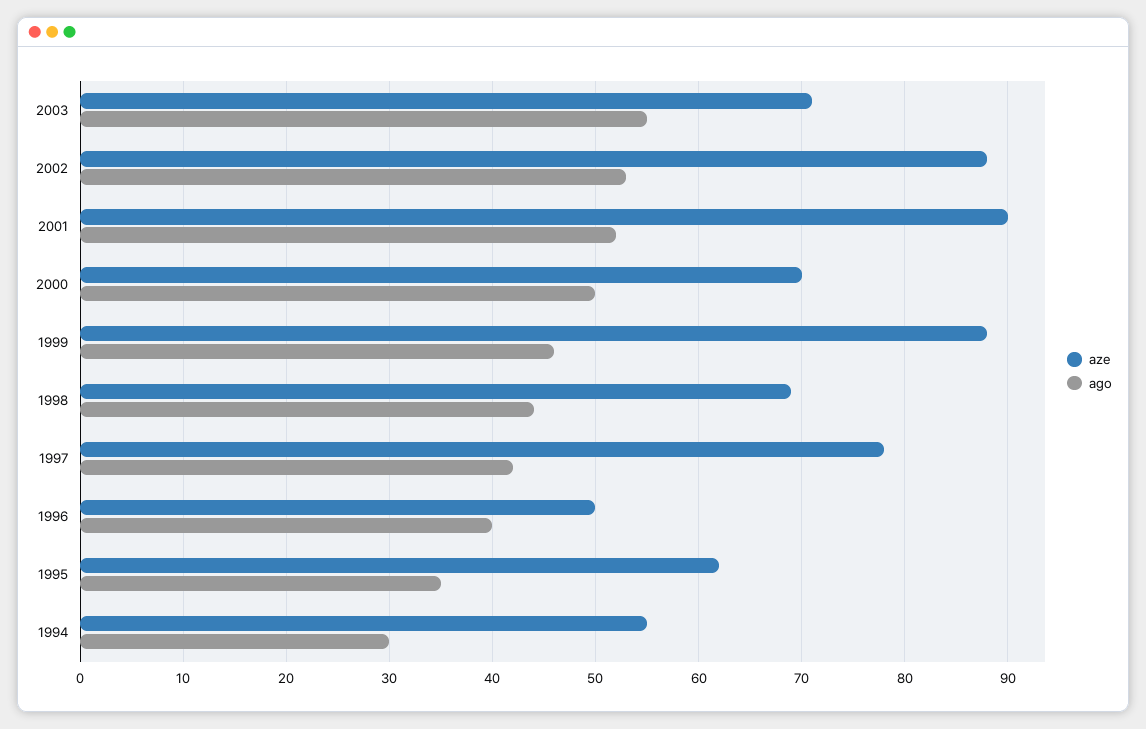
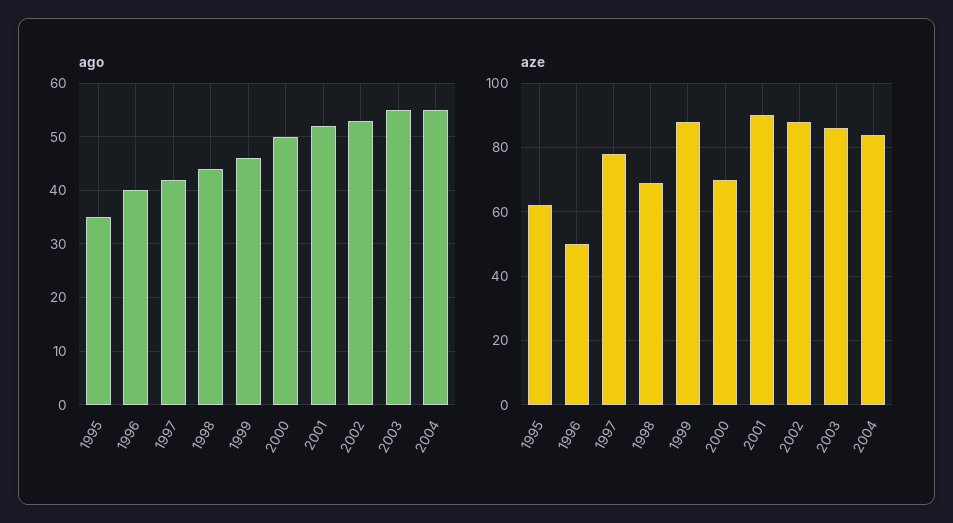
aze, 2003: 71 -> 85
aze, 1994: 55 -> none
ago, 1994: 30 -> none
ago, 2004: none -> 55
aze, 2004: none -> 85

